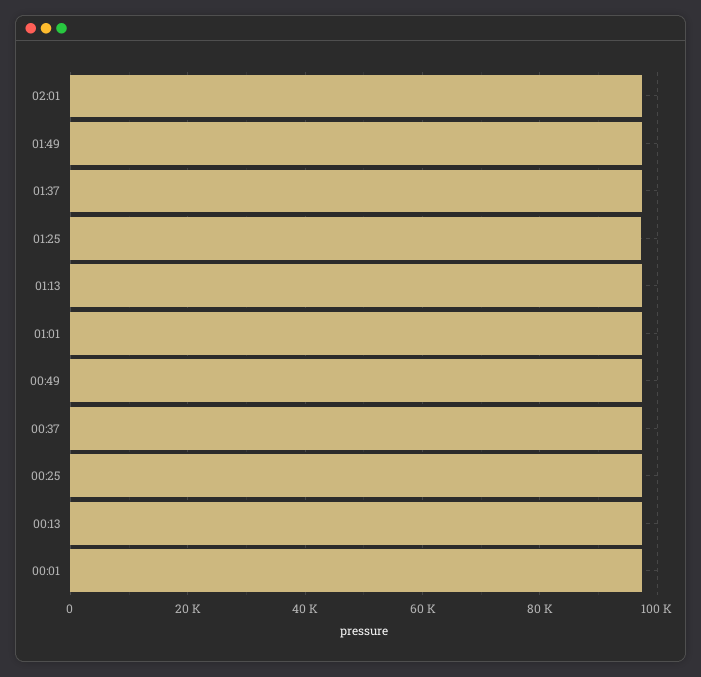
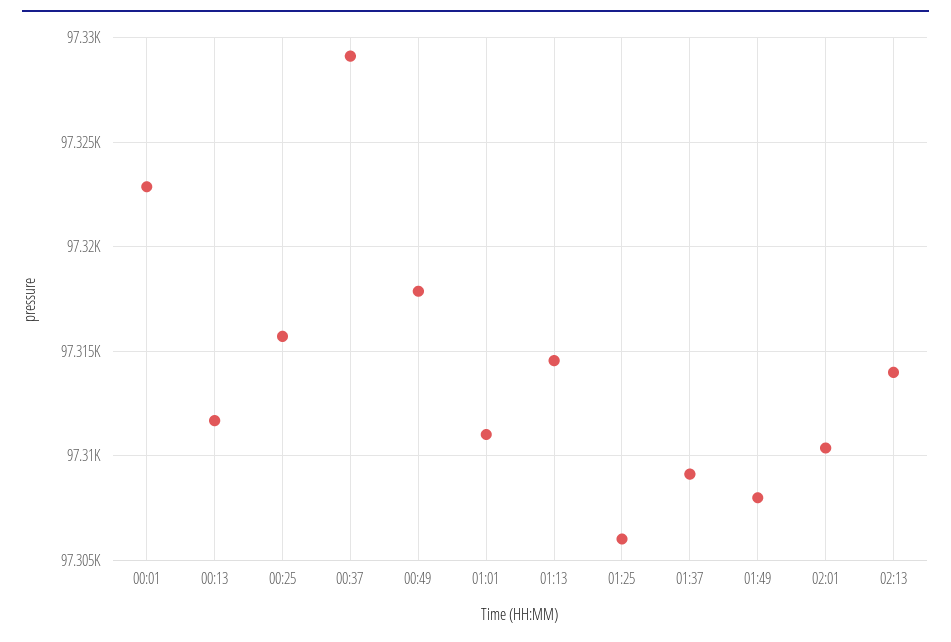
02:13: none -> 97314

